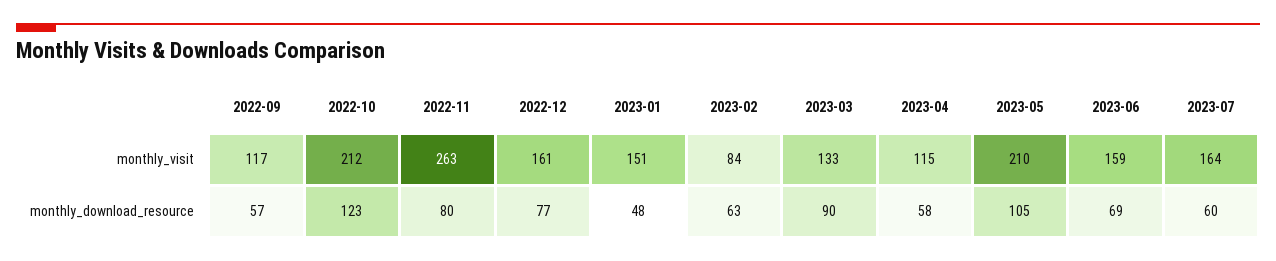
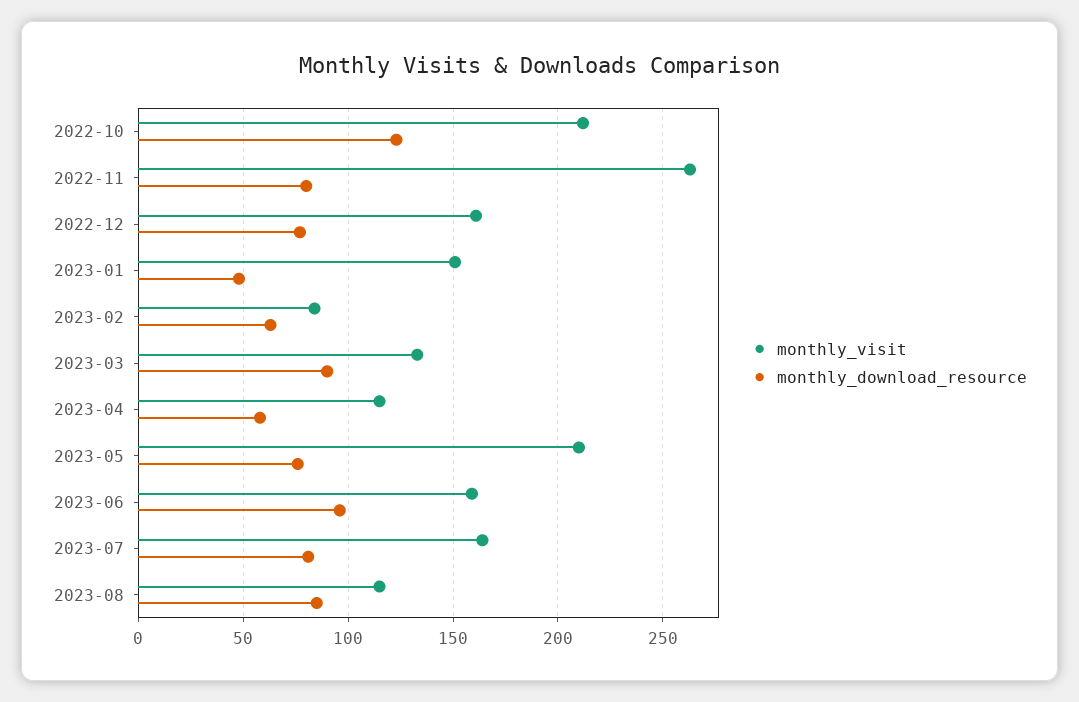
monthly_visit, 2022-09: 117 -> none
monthly_download_resource, 2022-09: 57 -> none
monthly_download_resource, 2023-05: 105 -> 75
monthly_download_resource, 2023-06: 69 -> 95
monthly_download_resource, 2023-07: 60 -> 80
monthly_visit, 2023-08: none -> 115
monthly_download_resource, 2023-08: none -> 85

